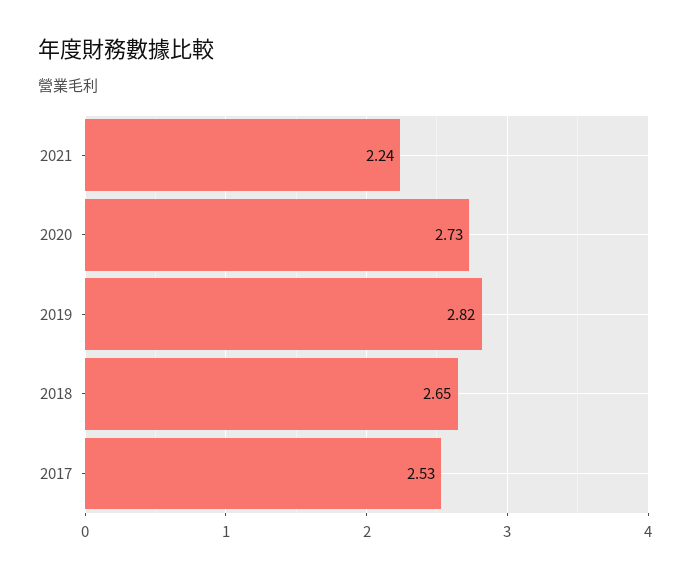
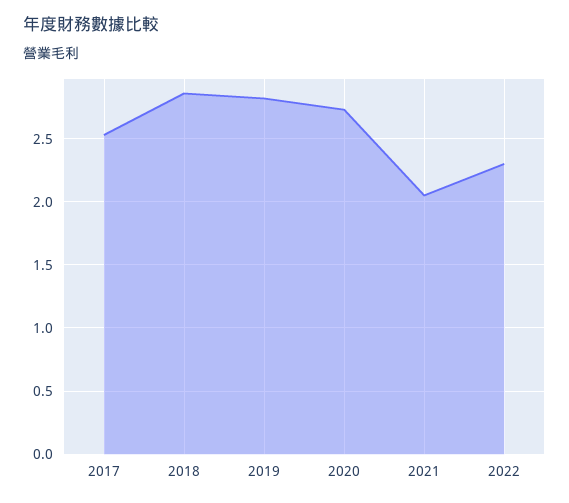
2021: 2.24 -> 2.05
2018: 2.65 -> 2.85
2022: none -> 2.3

